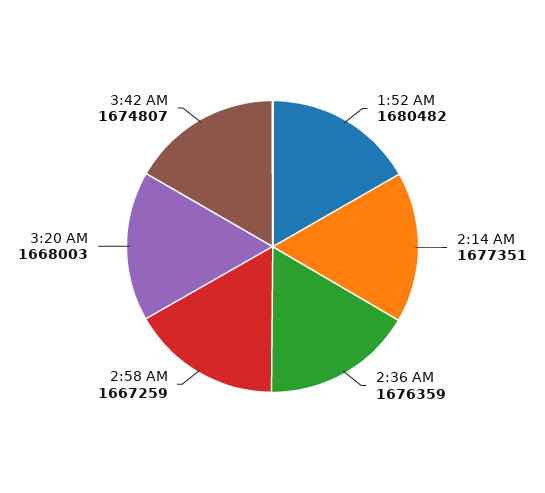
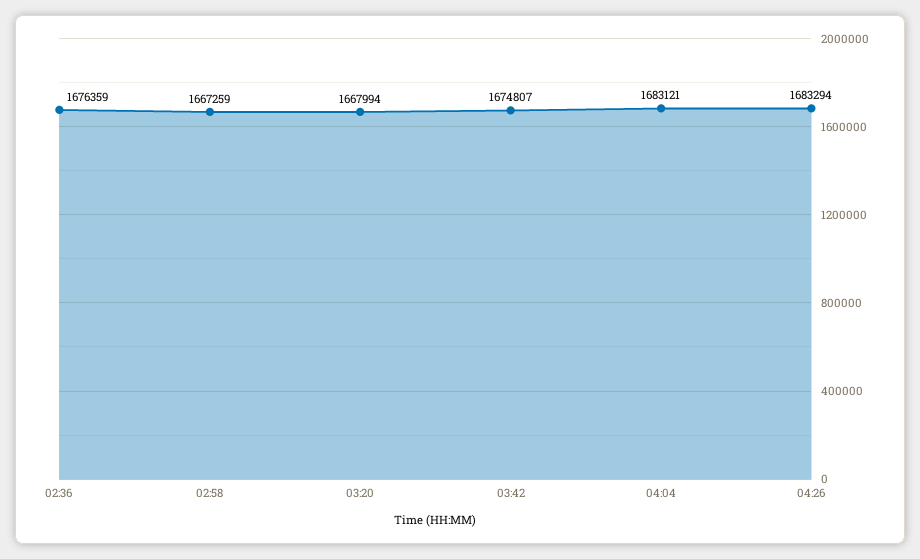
1:52 AM: 1680482 -> none
2:14 AM: 1677351 -> none
3:20 AM: 1668003 -> 1667994
04:04: none -> 1683121
04:26: none -> 1683294

